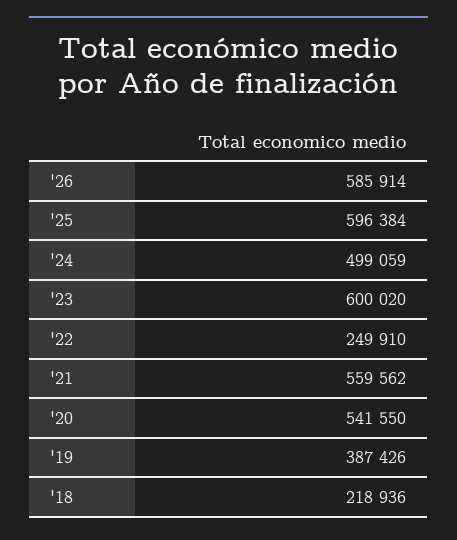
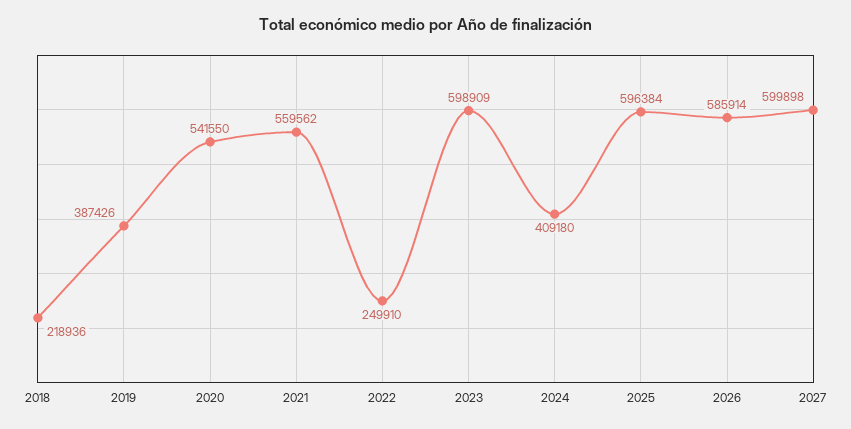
'24: 499059 -> 409180
'23: 600020 -> 598909
2027: none -> 599898

